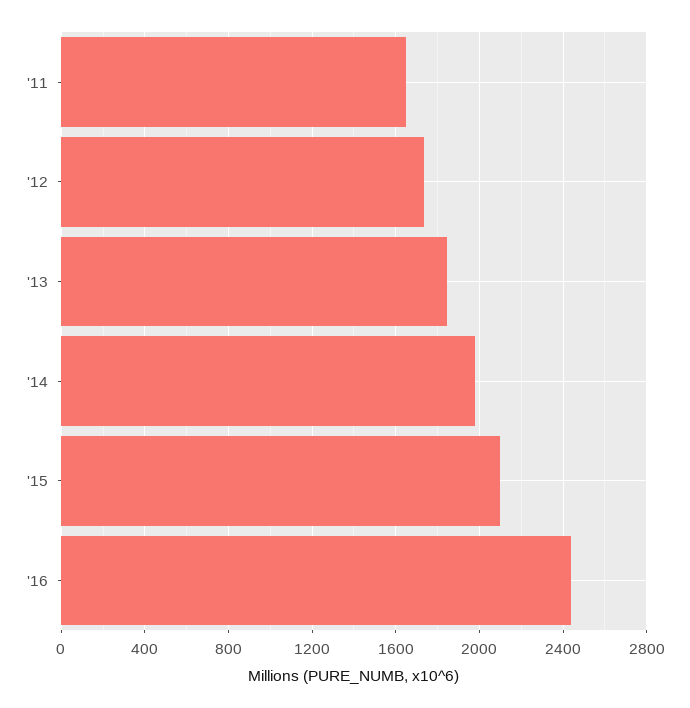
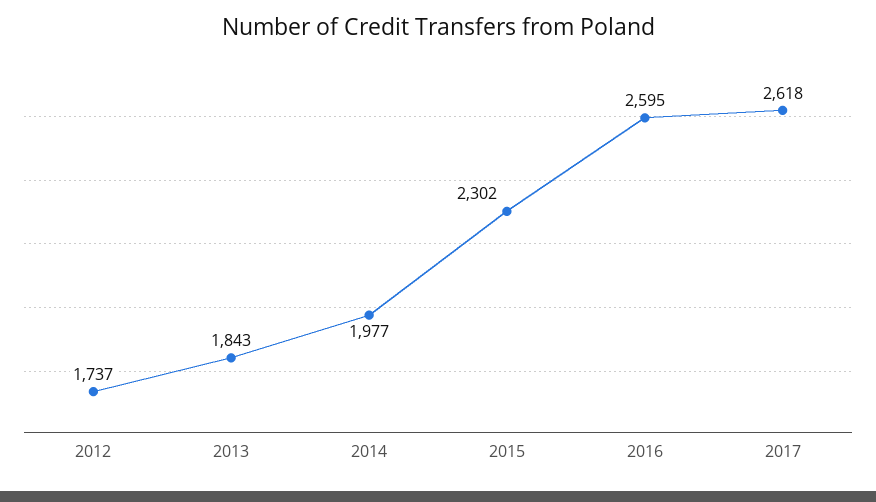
'11: 1650 -> none
'15: 2100 -> 2302
'16: 2450 -> 2595
2017: none -> 2618

